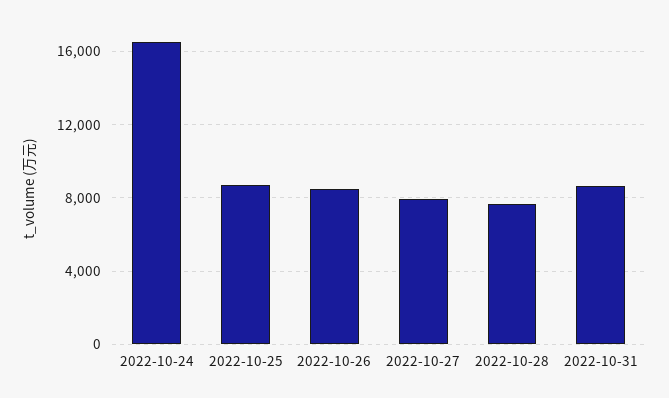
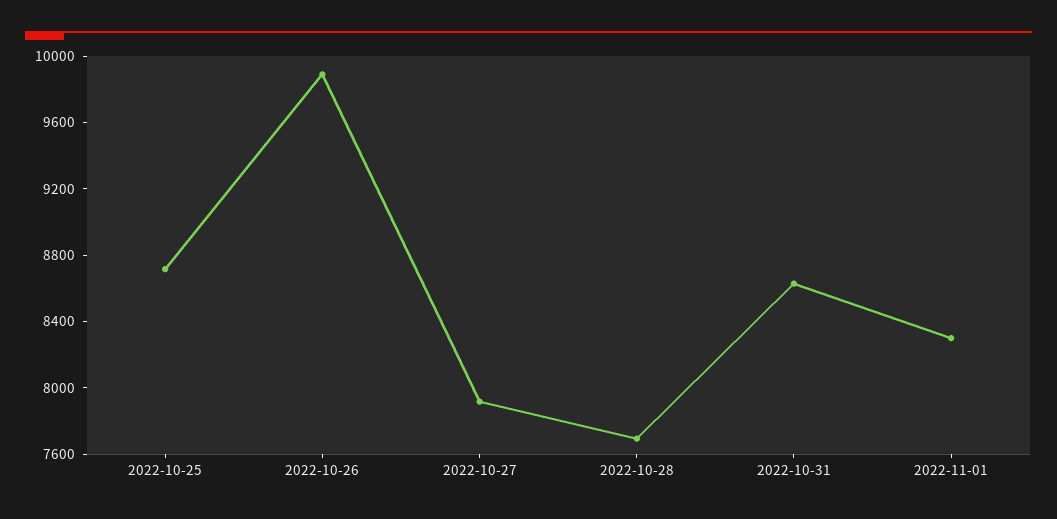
2022-10-24: 16500 -> none
2022-10-26: 8500 -> 9900
2022-11-01: none -> 8300

